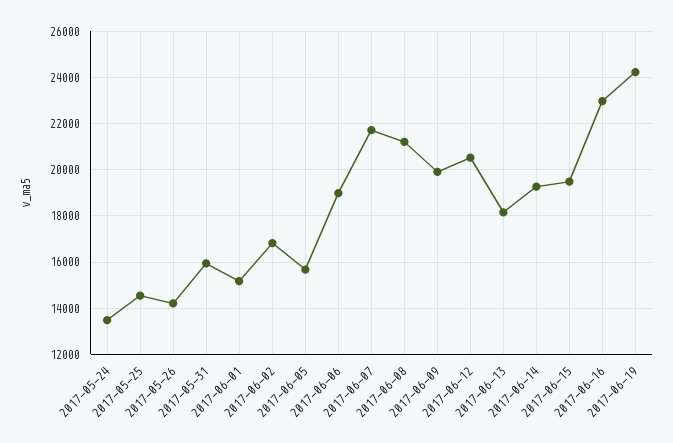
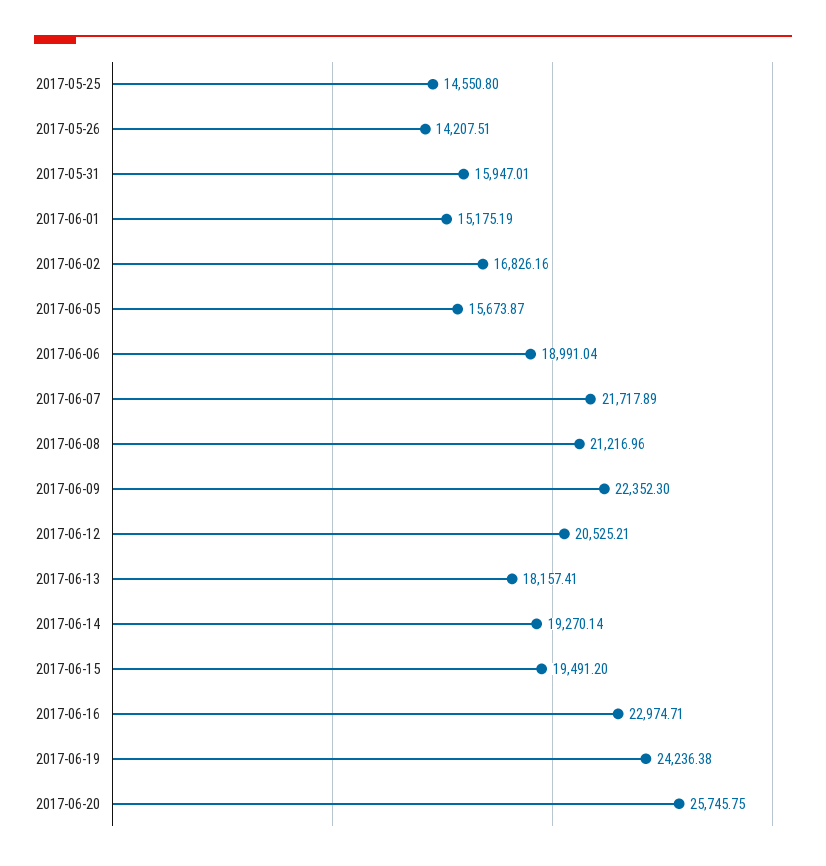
2017-05-24: 13500 -> none
2017-06-09: 20000 -> 22352.3
2017-06-20: none -> 25745.75

